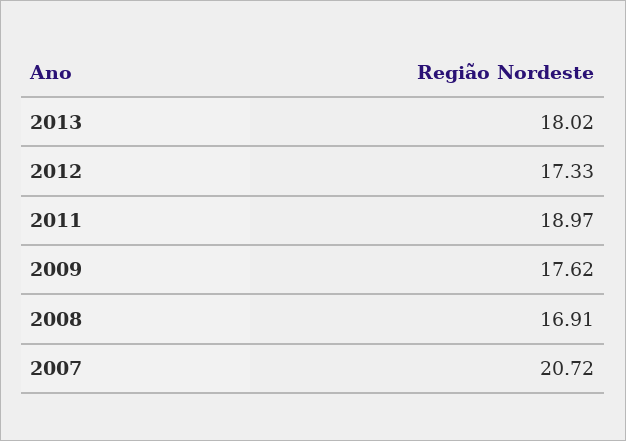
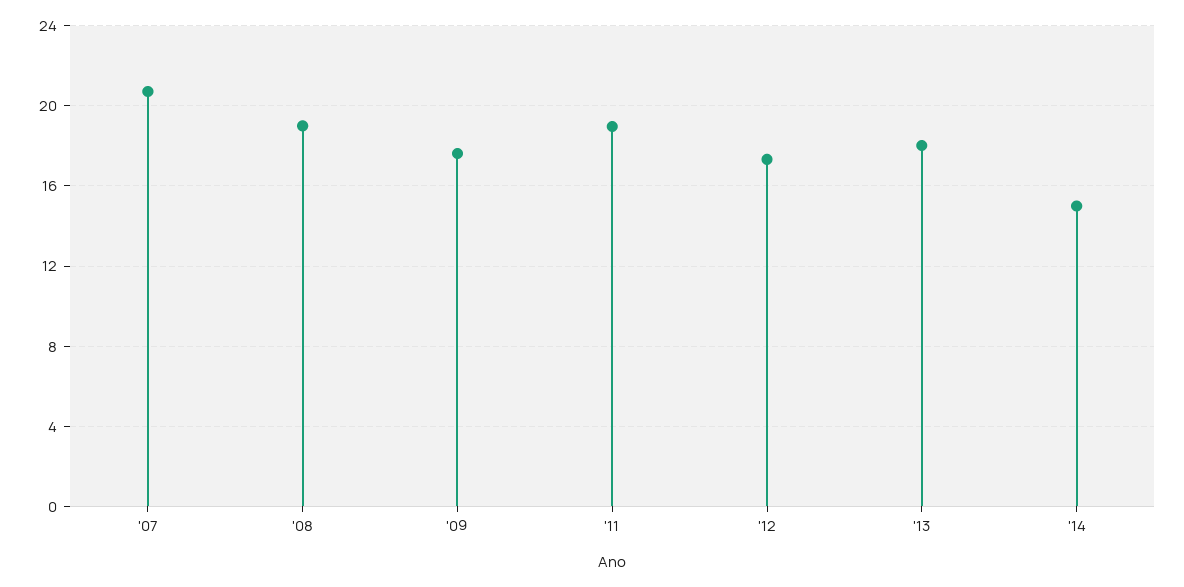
2008: 16.91 -> 19
'14: none -> 15

